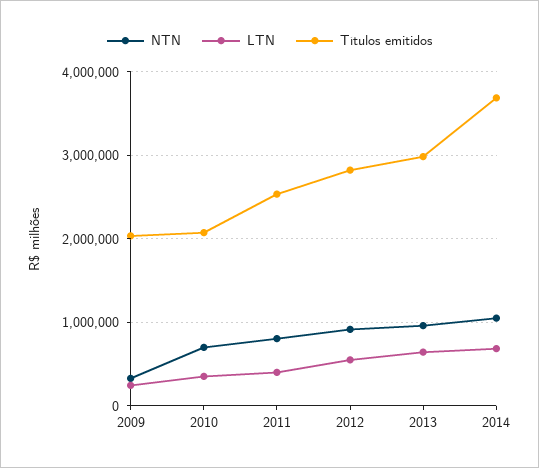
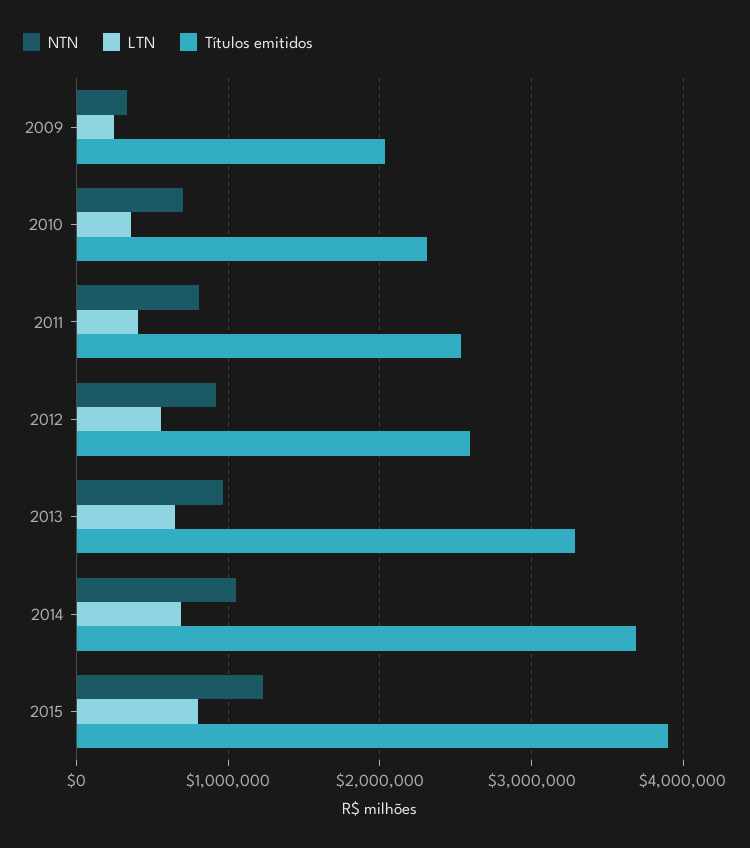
Títulos emitidos, 2010: 2100000 -> 2300000
Títulos emitidos, 2012: 2800000 -> 2600000
Títulos emitidos, 2013: 3000000 -> 3300000
NTN, 2015: none -> 1200000
LTN, 2015: none -> 800000
Títulos emitidos, 2015: none -> 3900000

